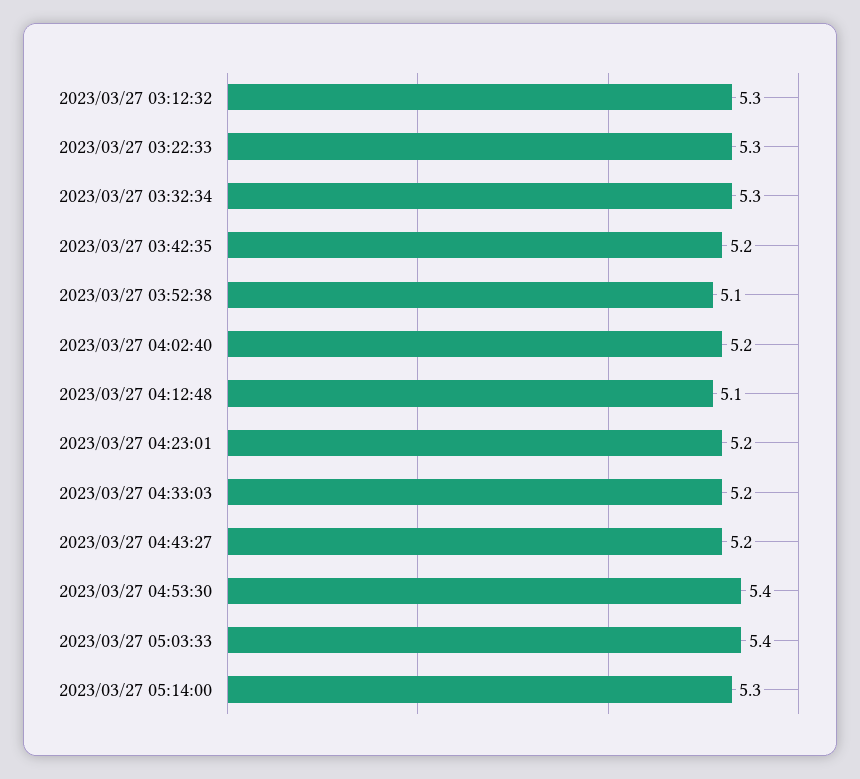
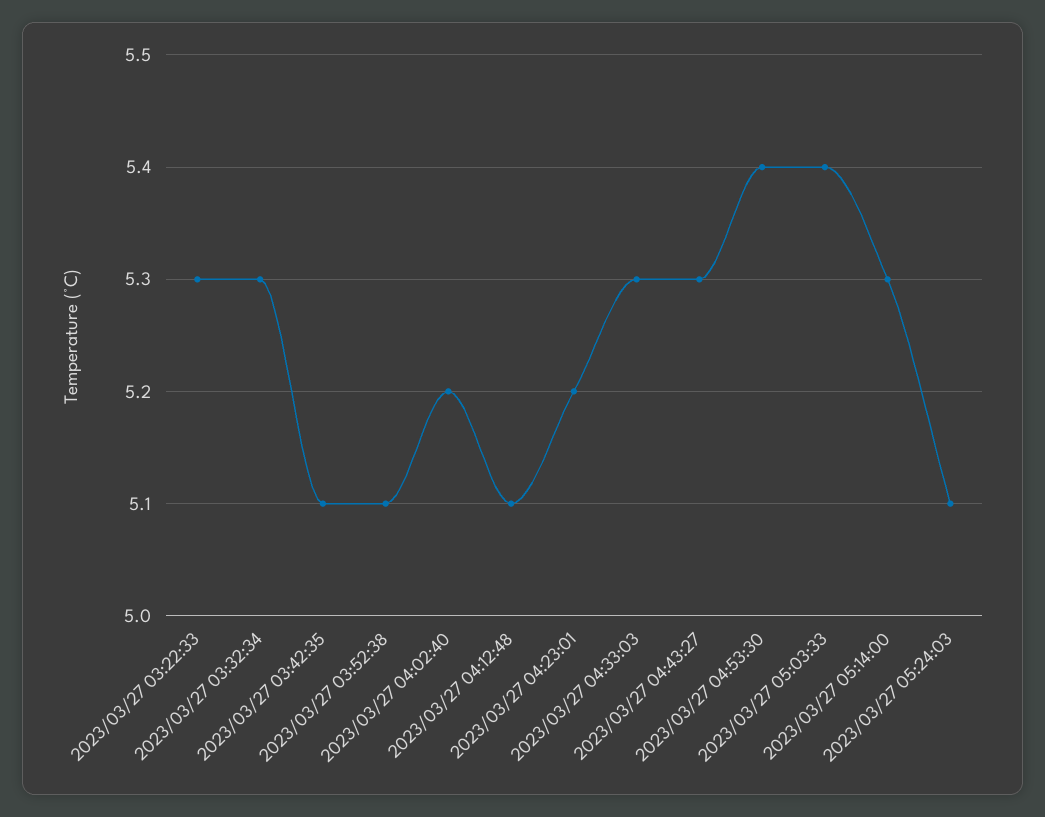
2023/03/27 03:12:32: 5.3 -> none
2023/03/27 03:42:35: 5.2 -> 5.1
2023/03/27 04:33:03: 5.2 -> 5.3
2023/03/27 04:43:27: 5.2 -> 5.3
2023/03/27 05:24:03: none -> 5.1

